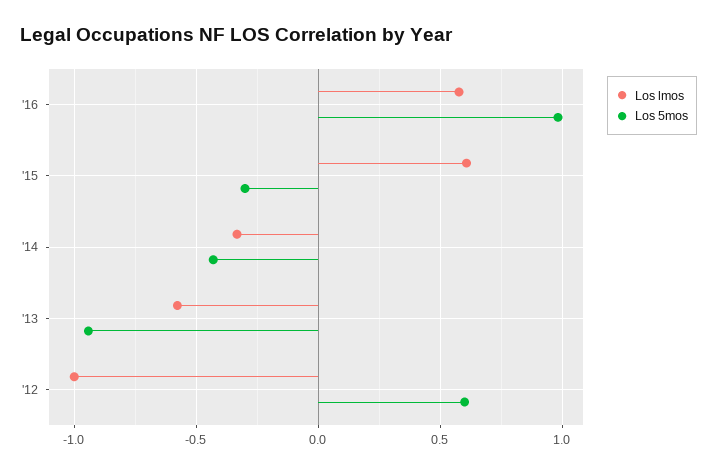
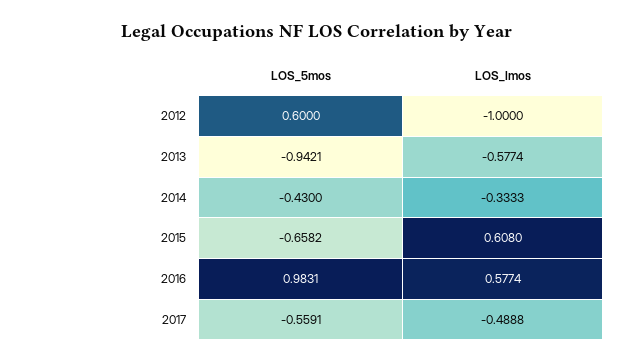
Los 5mos, '15: -0.3 -> -0.6582
Los 5mos, 2017: none -> -0.5591
Los lmos, 2017: none -> -0.4888

